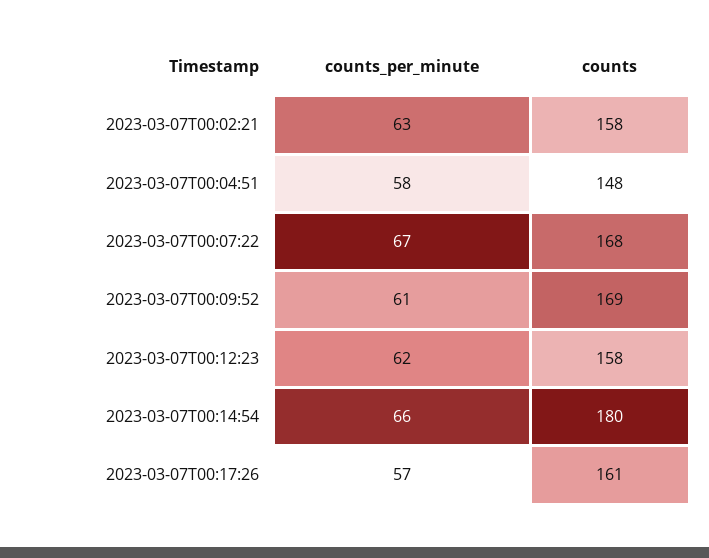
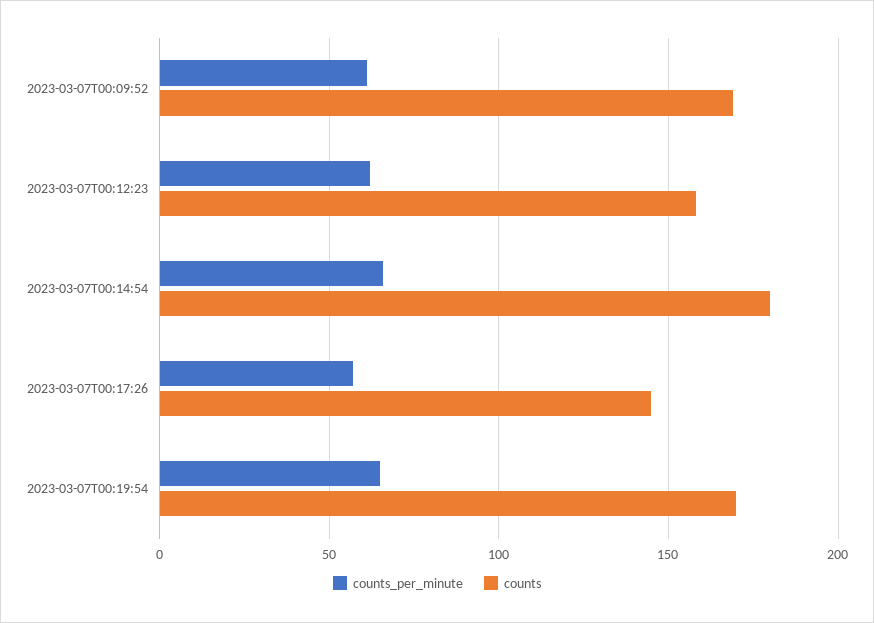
counts_per_minute, 2023-03-07T00:02:21: 63 -> none
counts, 2023-03-07T00:02:21: 158 -> none
counts_per_minute, 2023-03-07T00:04:51: 58 -> none
counts, 2023-03-07T00:04:51: 148 -> none
counts_per_minute, 2023-03-07T00:07:22: 67 -> none
counts, 2023-03-07T00:07:22: 168 -> none
counts, 2023-03-07T00:17:26: 161 -> 145
counts_per_minute, 2023-03-07T00:19:54: none -> 65
counts, 2023-03-07T00:19:54: none -> 170

